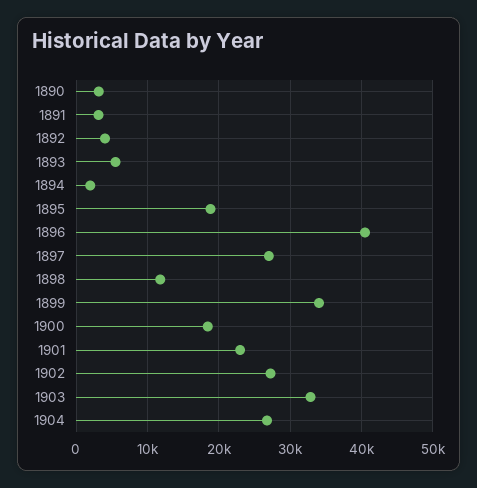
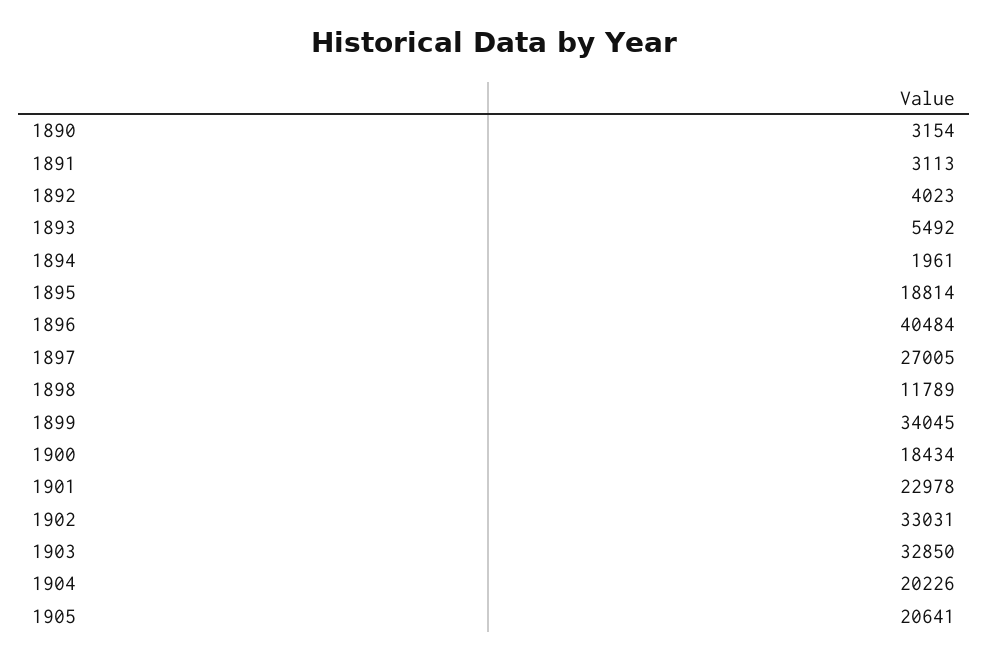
1902: 27000 -> 33031
1904: 27000 -> 20226
1905: none -> 20641

